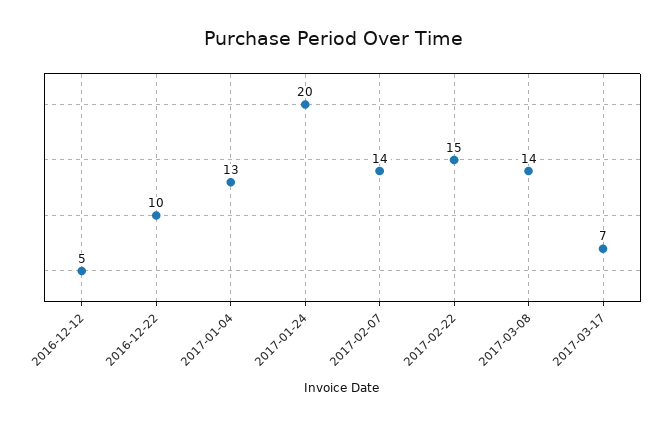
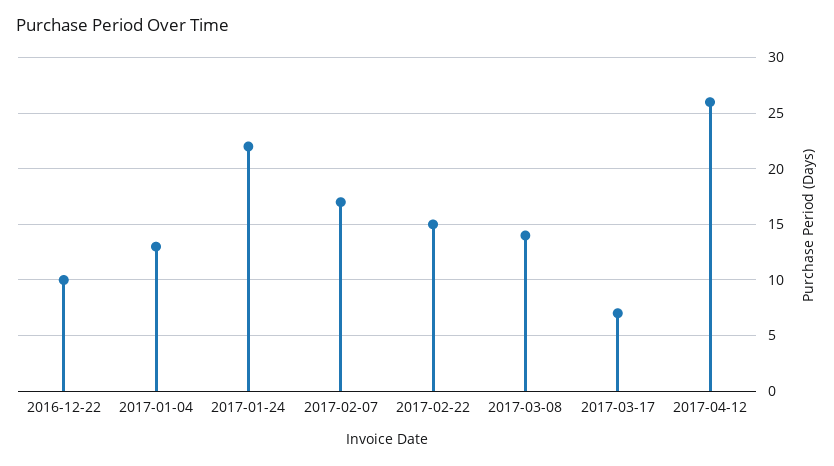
2016-12-12: 5 -> none
2017-01-24: 20 -> 22
2017-02-07: 14 -> 17
2017-04-12: none -> 26

